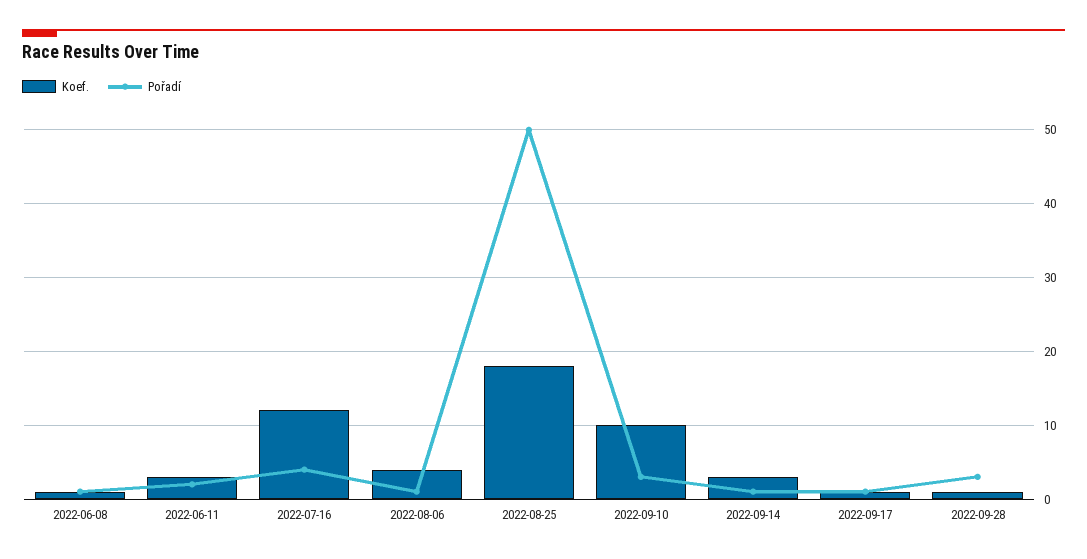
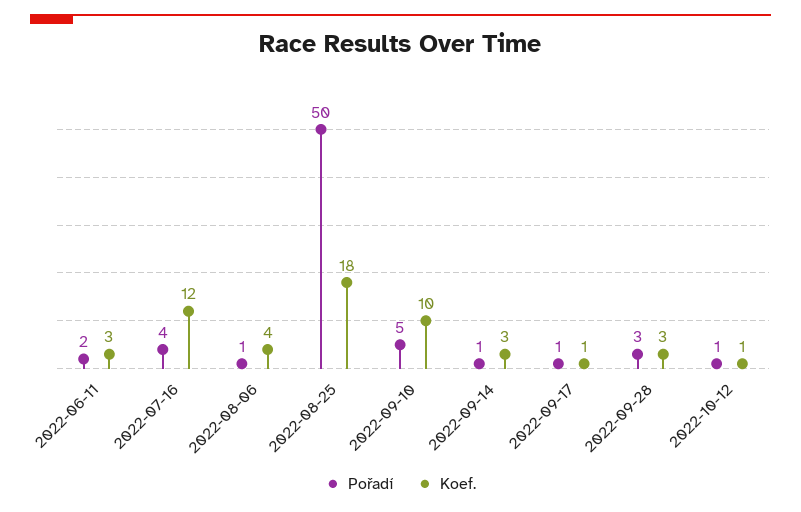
Koef., 2022-06-08: 1 -> none
Pořadí, 2022-06-08: 1 -> none
Pořadí, 2022-09-10: 3 -> 5
Koef., 2022-09-28: 1 -> 3
Pořadí, 2022-10-12: none -> 1
Koef., 2022-10-12: none -> 1

